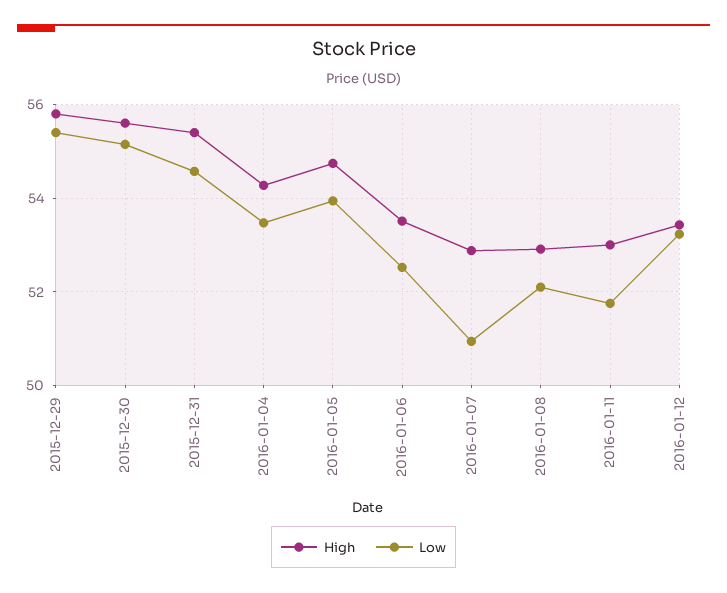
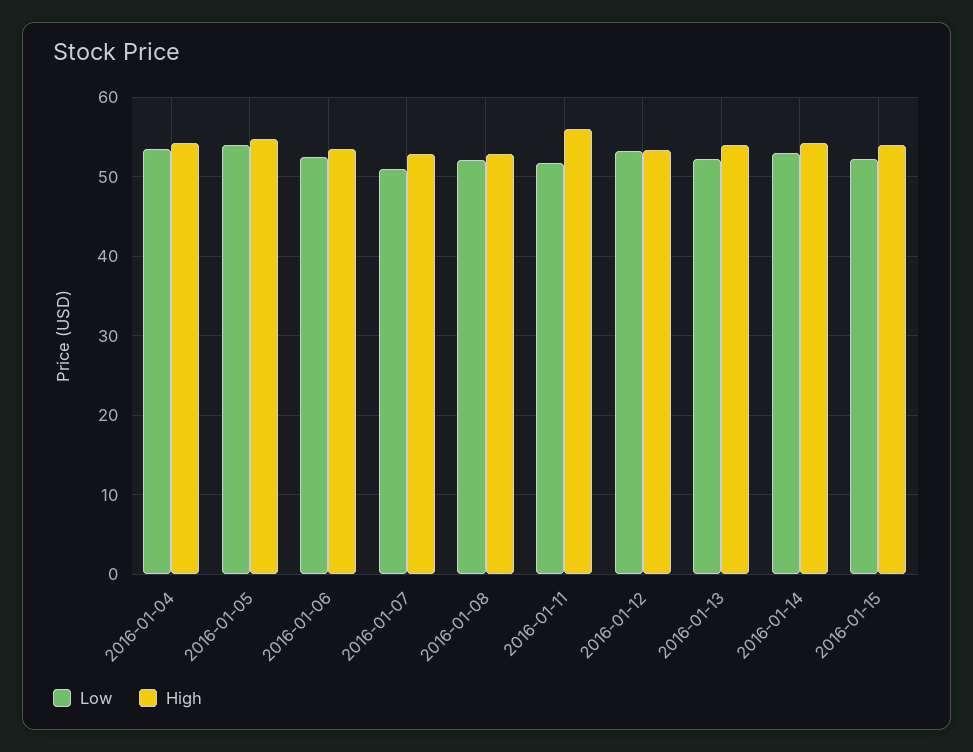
High, 2015-12-29: 55.8 -> none
Low, 2015-12-29: 55.4 -> none
High, 2015-12-30: 55.6 -> none
Low, 2015-12-30: 55.2 -> none
High, 2015-12-31: 55.4 -> none
Low, 2015-12-31: 54.6 -> none
High, 2016-01-11: 53 -> 56
Low, 2016-01-13: none -> 52
High, 2016-01-13: none -> 54
Low, 2016-01-14: none -> 53
High, 2016-01-14: none -> 54
Low, 2016-01-15: none -> 52
High, 2016-01-15: none -> 54

